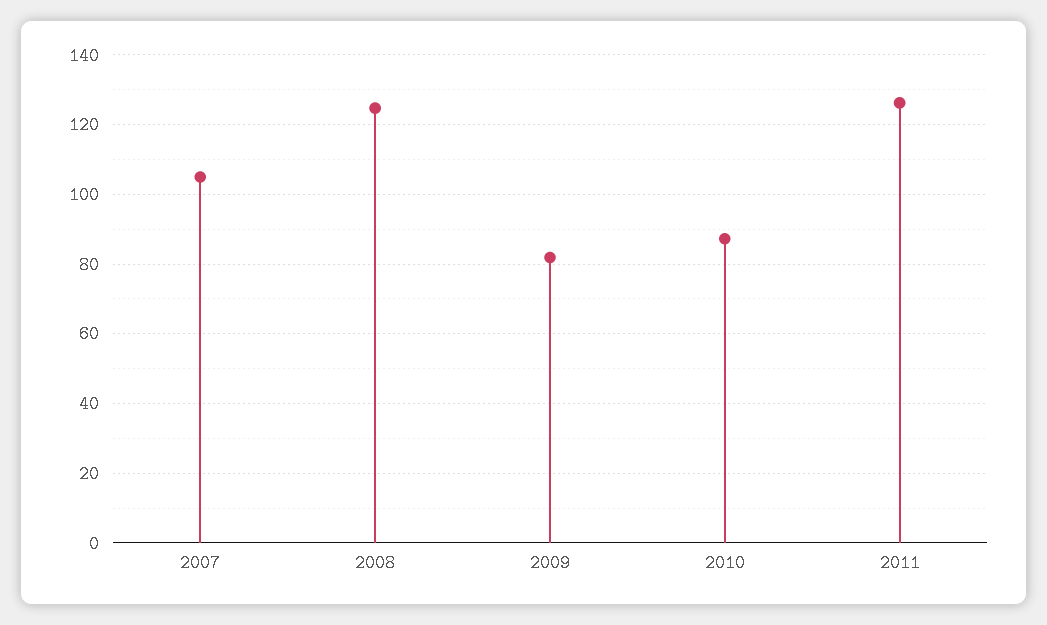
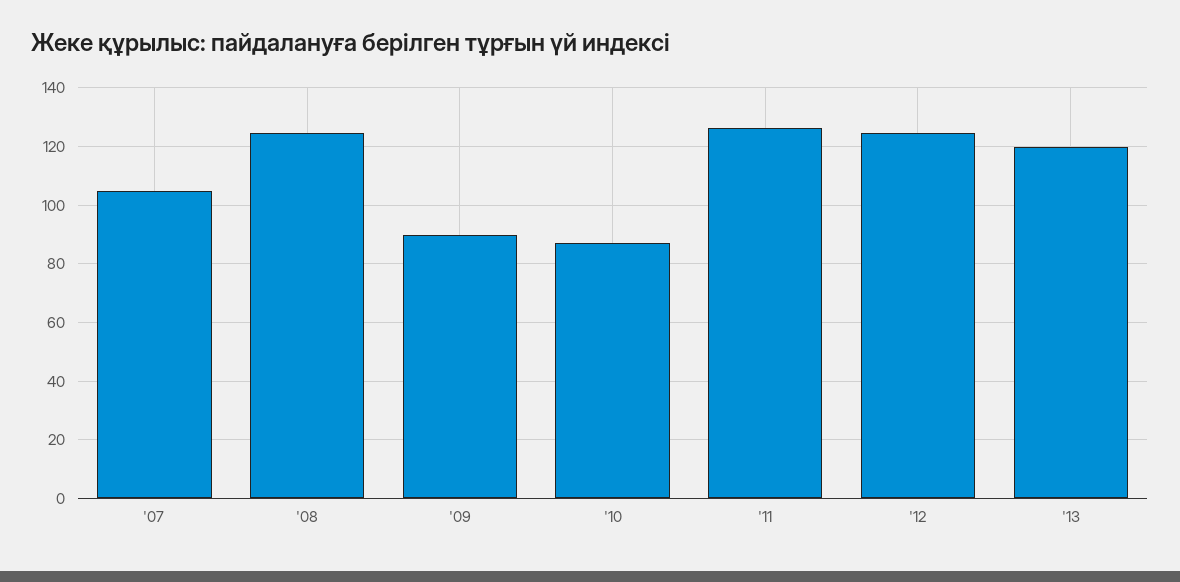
2009: 82 -> 90
'12: none -> 125
'13: none -> 120

